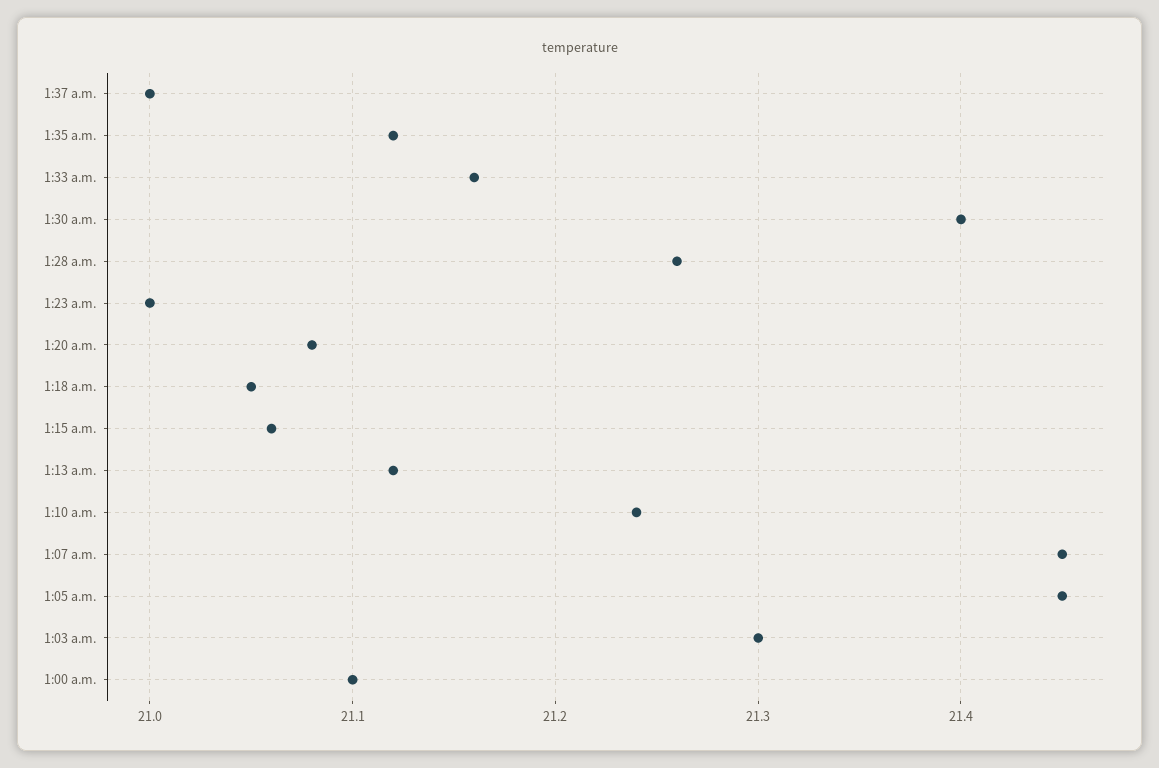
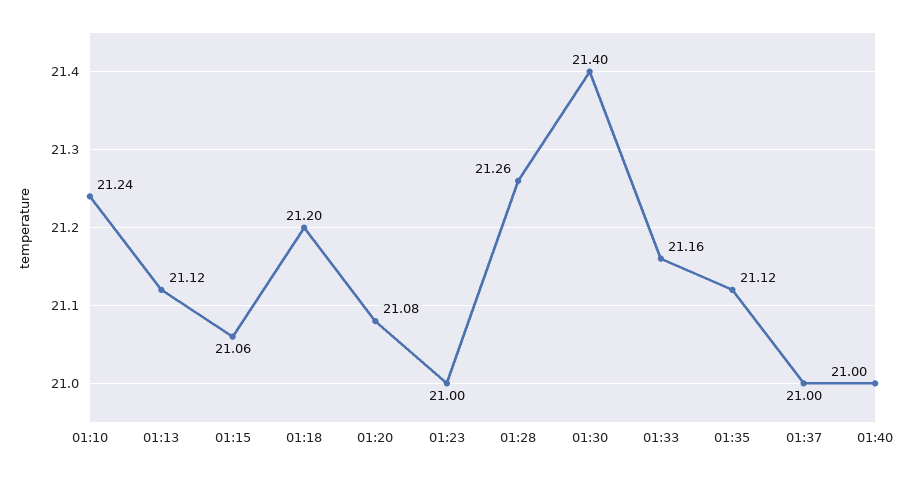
1:18 a.m.: 21.05 -> 21.2
1:07 a.m.: 21.45 -> none
1:05 a.m.: 21.45 -> none
1:03 a.m.: 21.3 -> none
1:00 a.m.: 21.1 -> none
01:40: none -> 21

